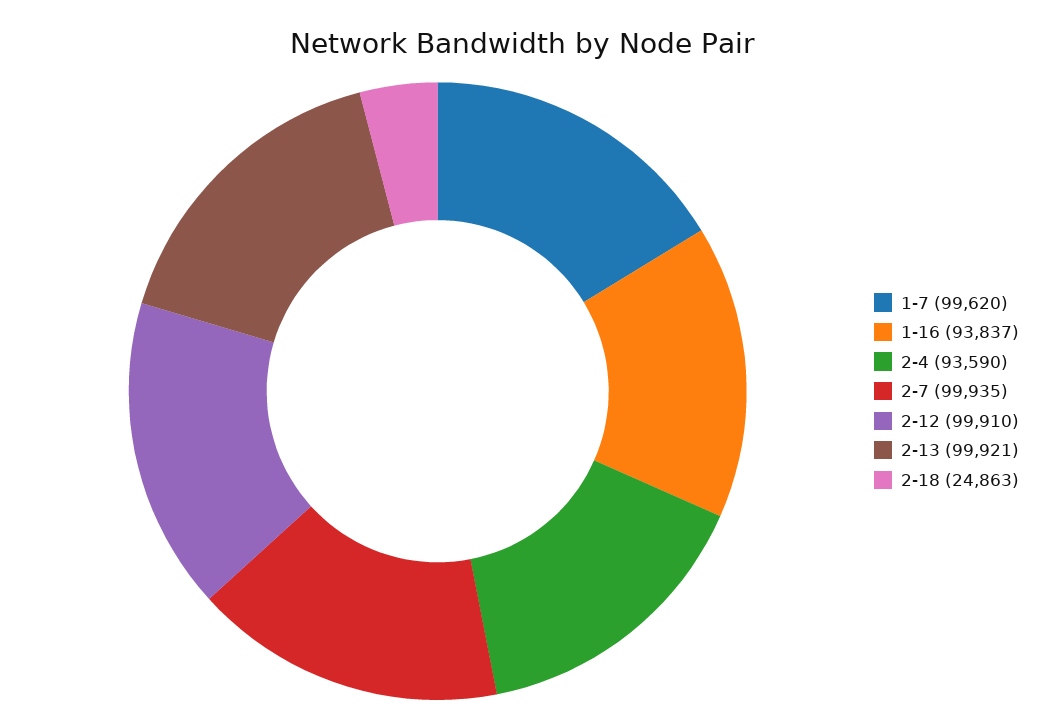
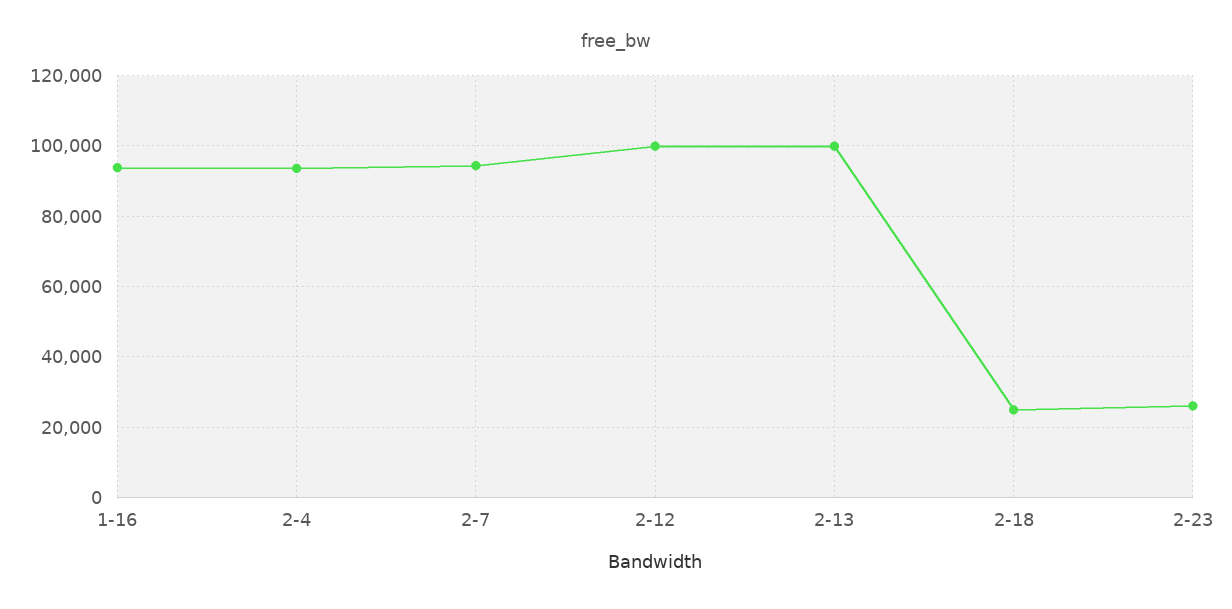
1-7: 99620 -> none
2-7: 99935 -> 94000
2-23: none -> 26000

